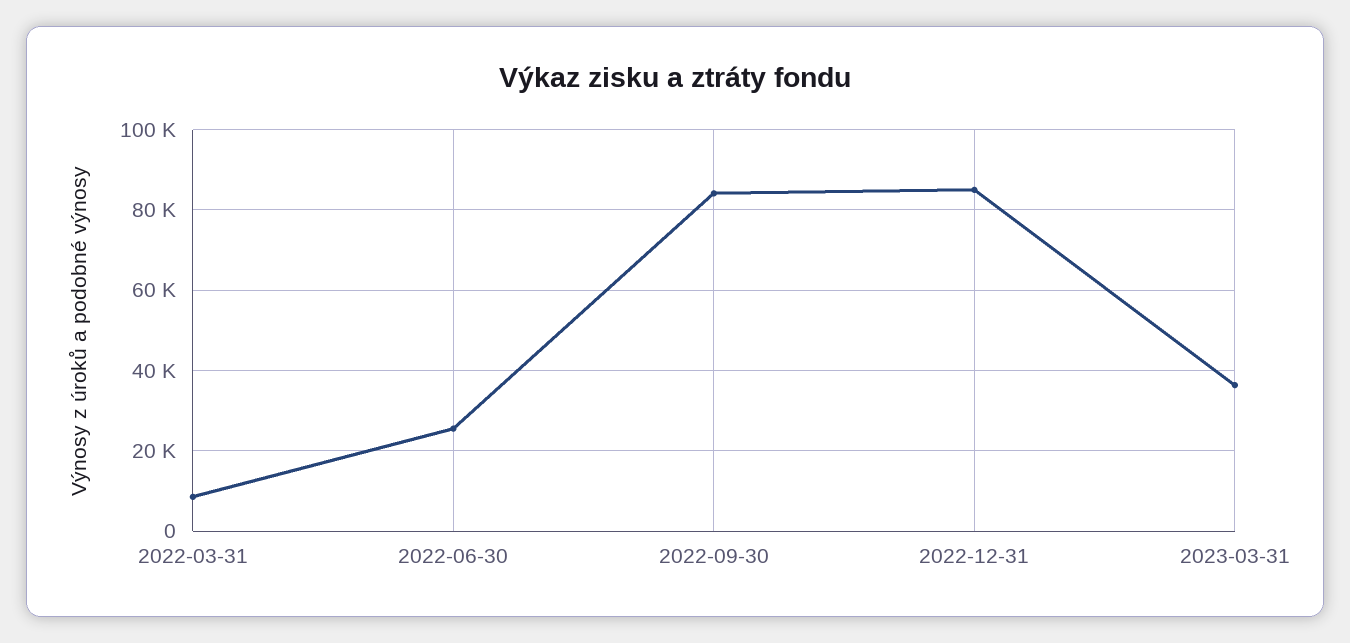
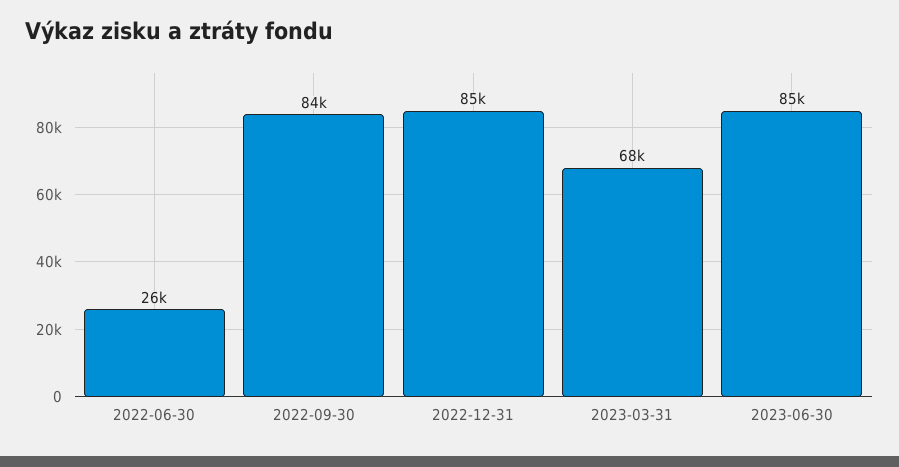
2022-03-31: 8000 -> none
2023-03-31: 36000 -> 68000
2023-06-30: none -> 85000

